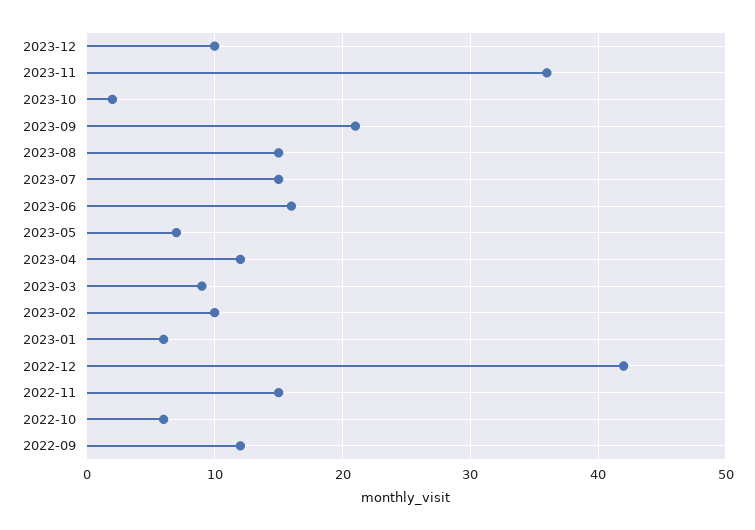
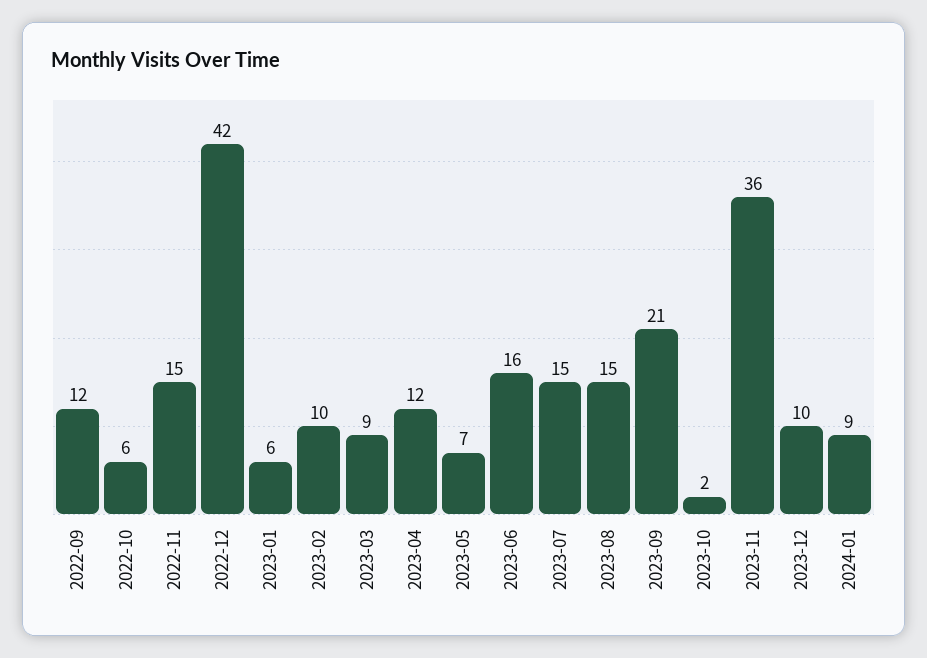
2024-01: none -> 9

